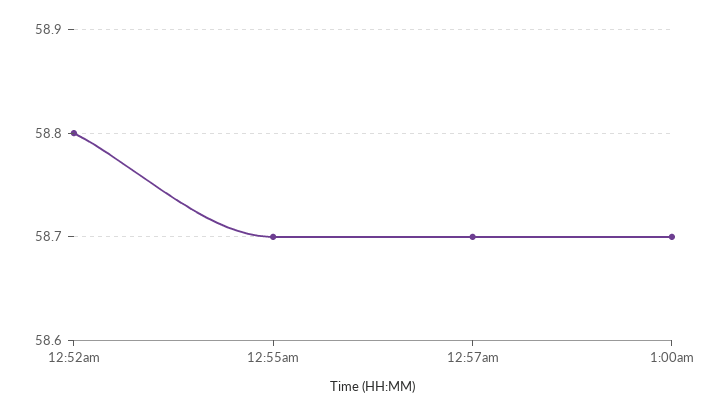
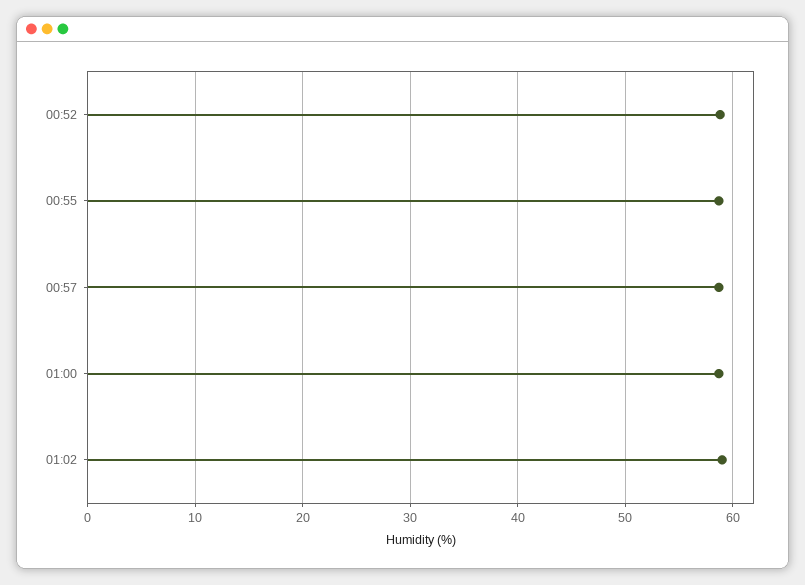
01:02: none -> 59

